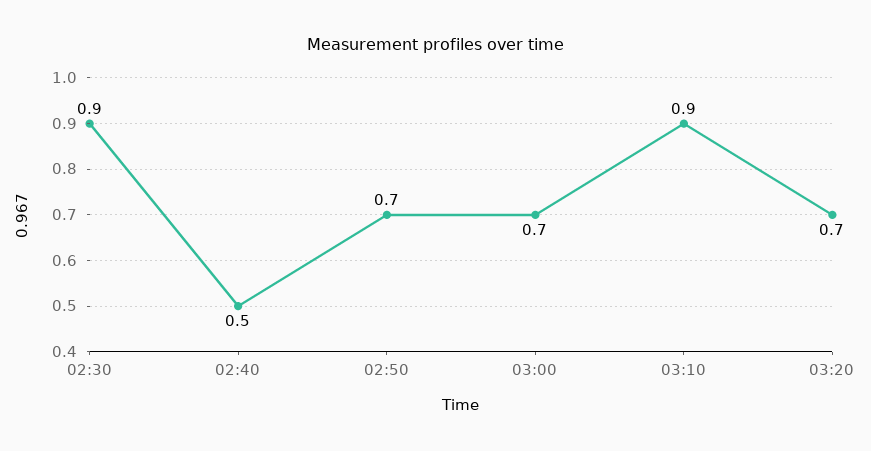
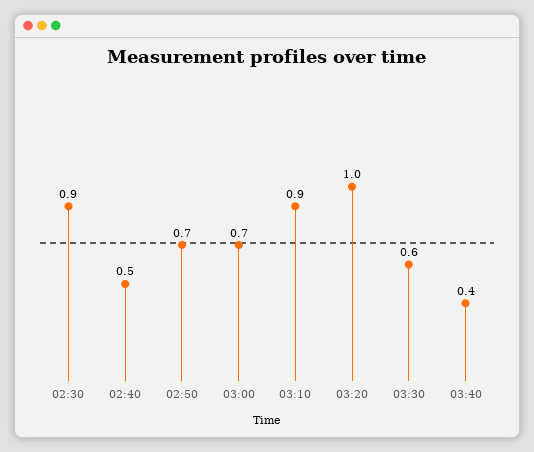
03:20: 0.7 -> 1
03:30: none -> 0.6
03:40: none -> 0.4

